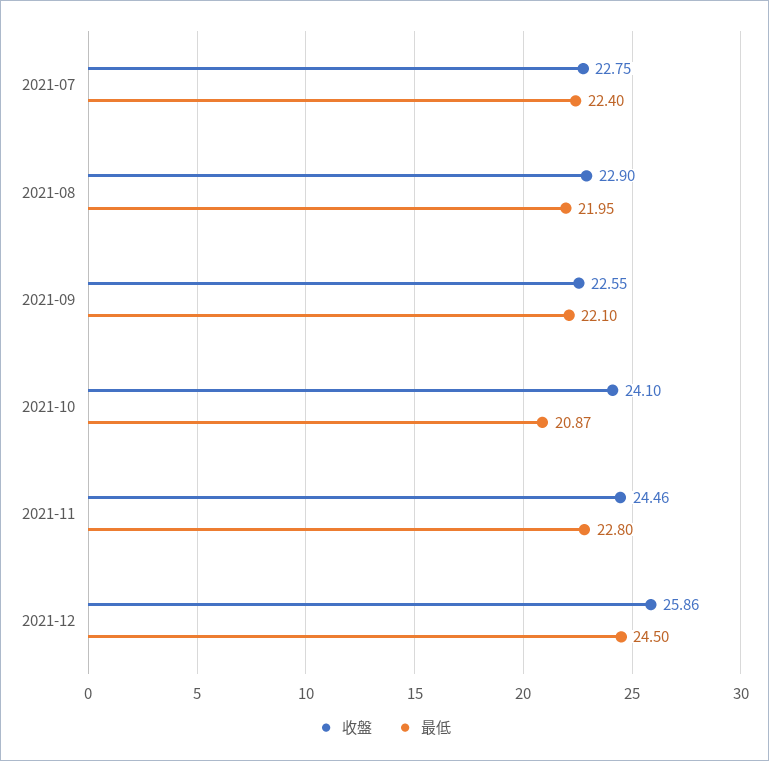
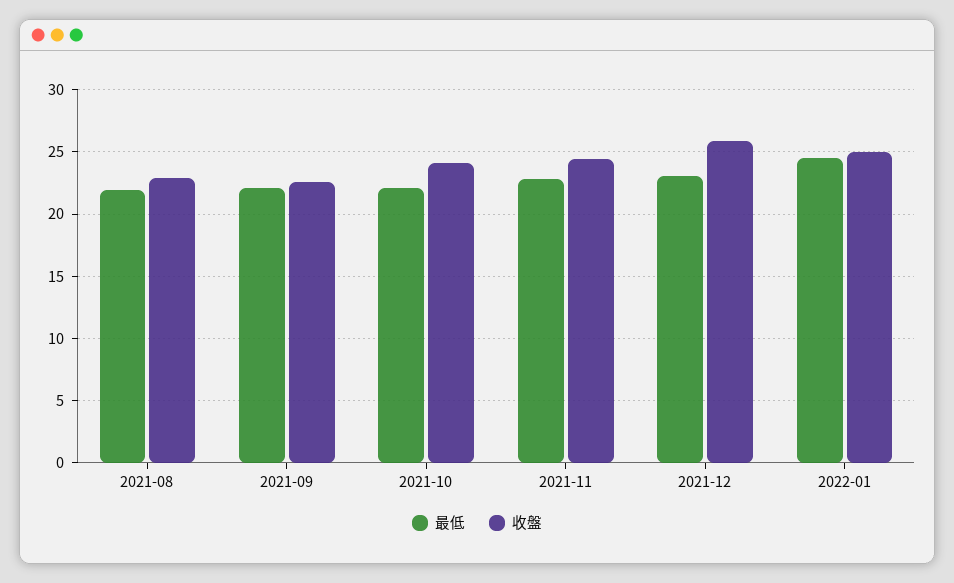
收盤, 2021-07: 22.75 -> none
最低, 2021-07: 22.4 -> none
最低, 2021-10: 20.87 -> 22
最低, 2021-12: 24.5 -> 23
最低, 2022-01: none -> 24.5
收盤, 2022-01: none -> 25

